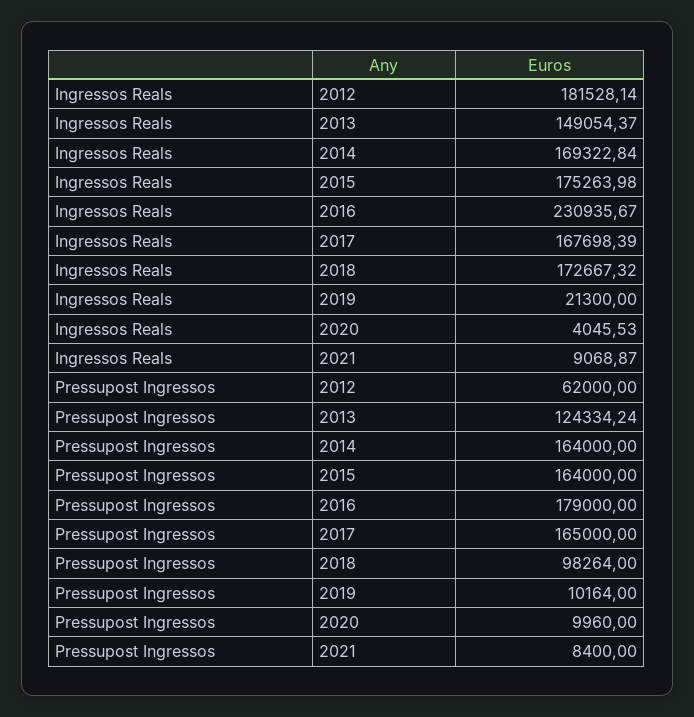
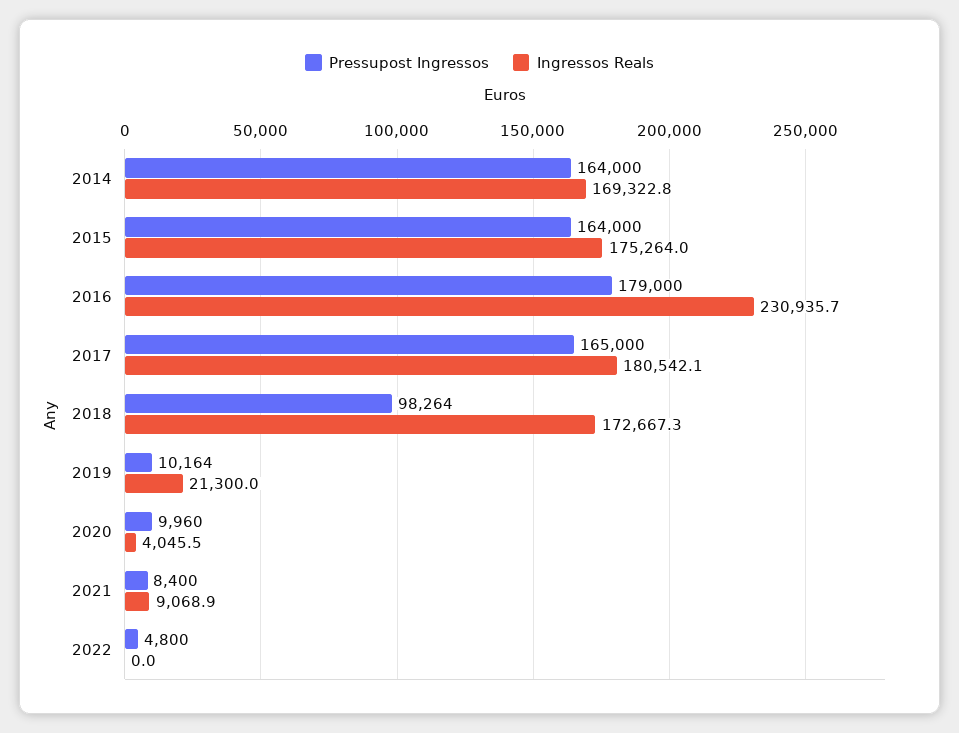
Ingressos Reals, 2012: 181528.14 -> none
Ingressos Reals, 2013: 149054.37 -> none
Ingressos Reals, 2017: 167698.39 -> 180542.1
Pressupost Ingressos, 2012: 62000 -> none
Pressupost Ingressos, 2013: 124334.24 -> none
Pressupost Ingressos, 2022: none -> 4800
Ingressos Reals, 2022: none -> 0

